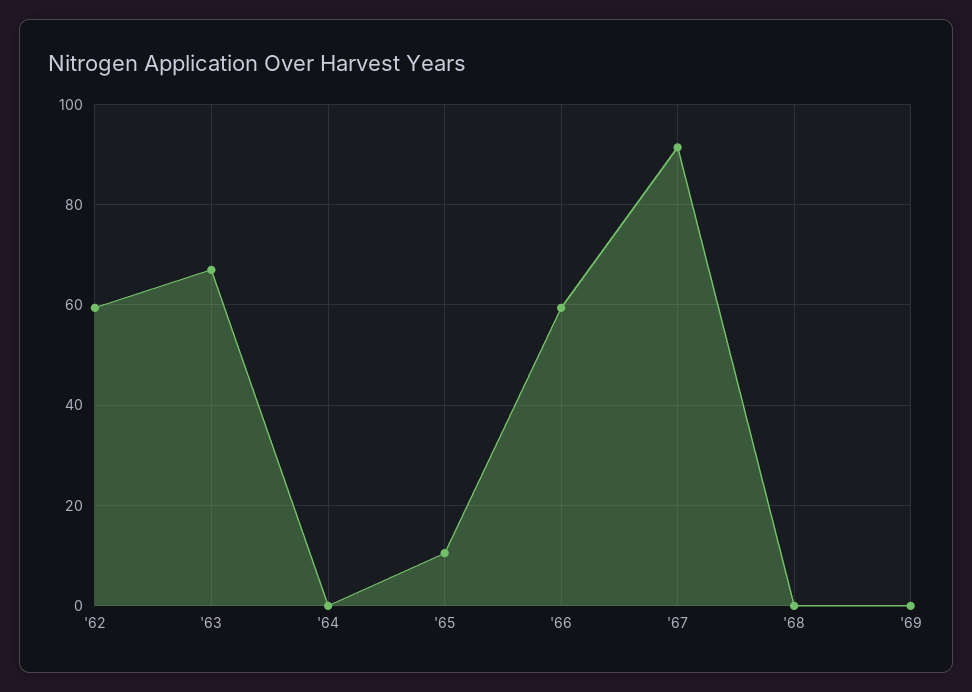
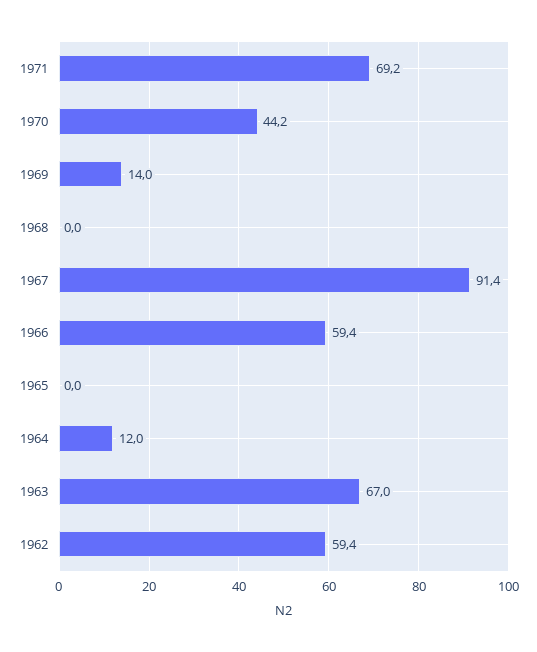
'64: 0 -> 12
'65: 10 -> 0
'69: 0 -> 14
1971: none -> 69.2
1970: none -> 44.2

